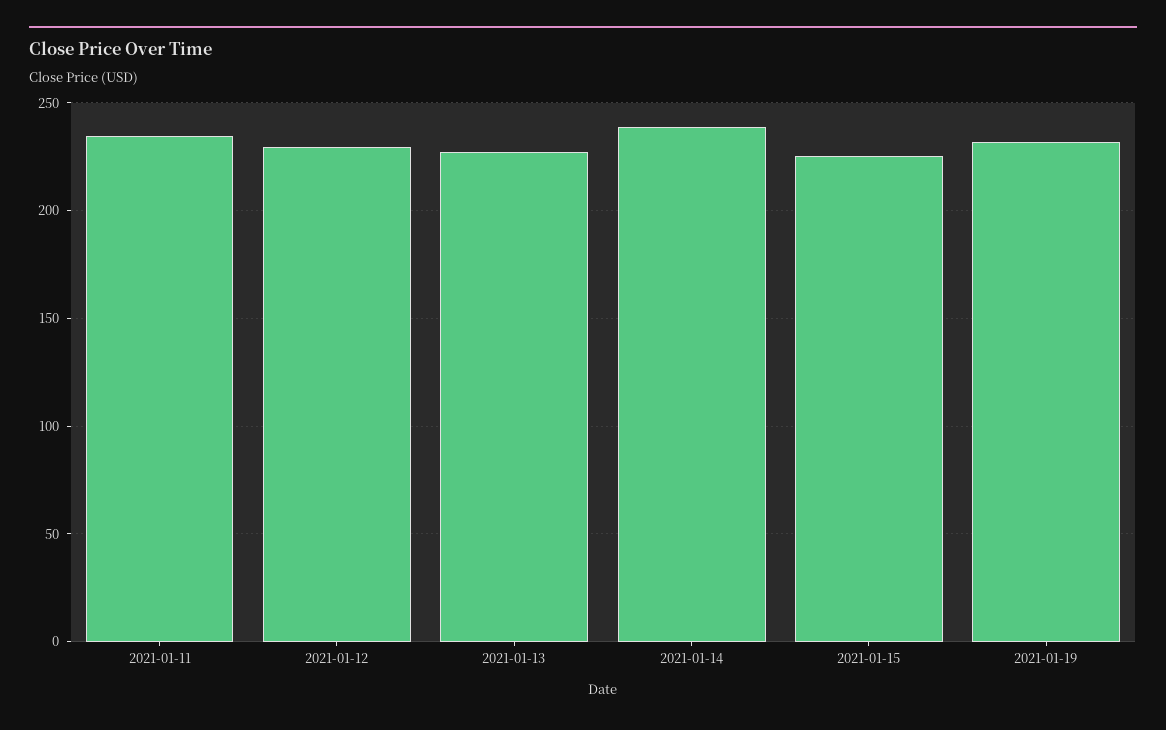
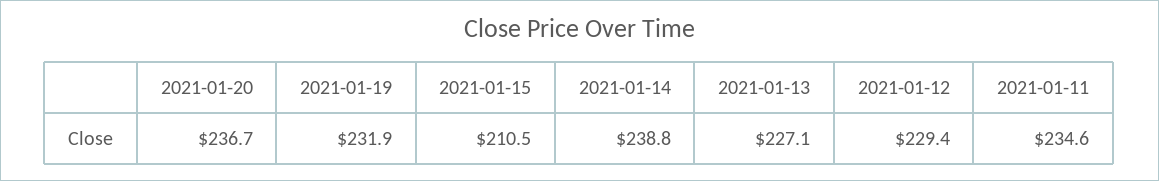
2021-01-15: 225 -> 210.5
2021-01-20: none -> 236.7

